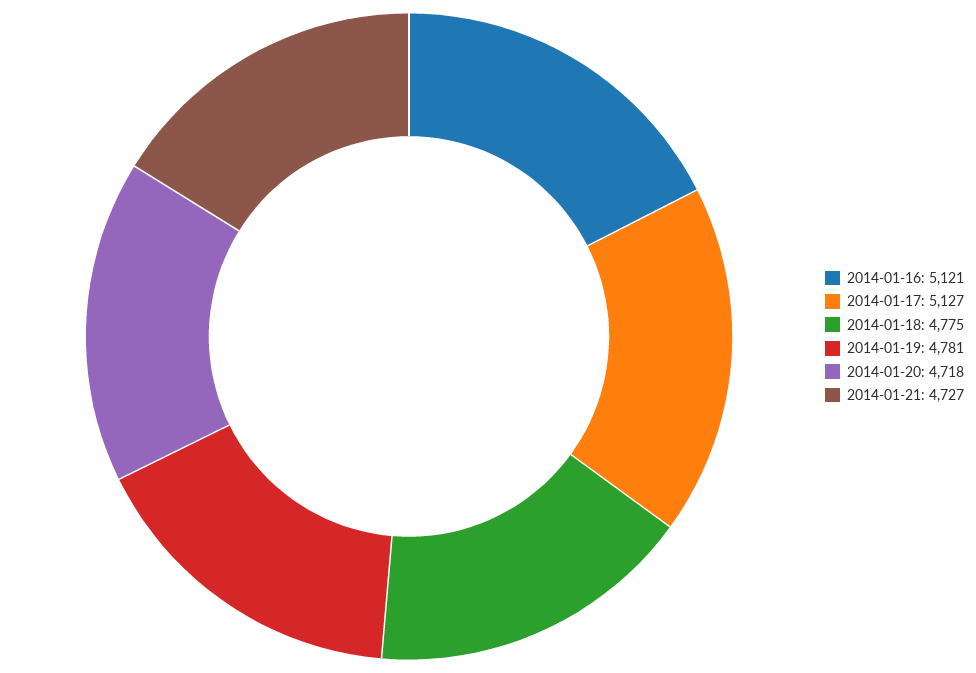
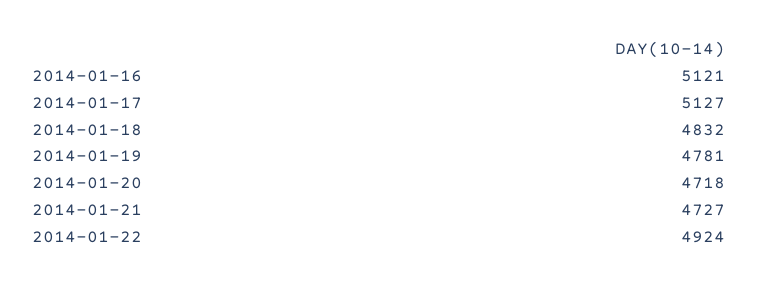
2014-01-18: 4775 -> 4832
2014-01-22: none -> 4924

